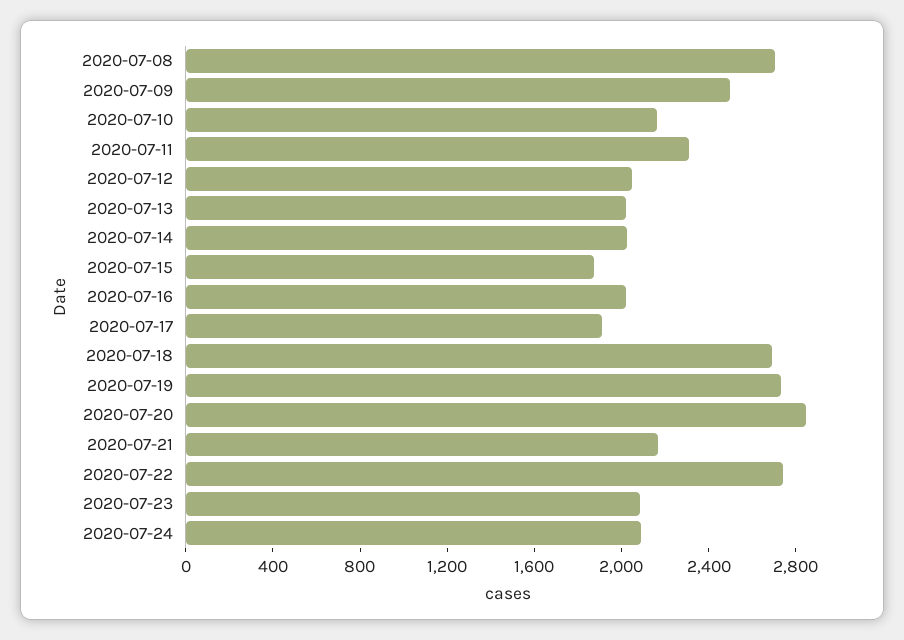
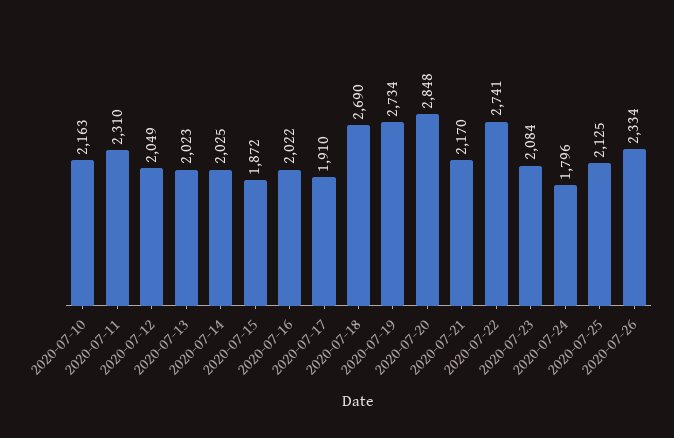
2020-07-08: 2700 -> none
2020-07-09: 2500 -> none
2020-07-24: 2100 -> 1796
2020-07-25: none -> 2125
2020-07-26: none -> 2334

